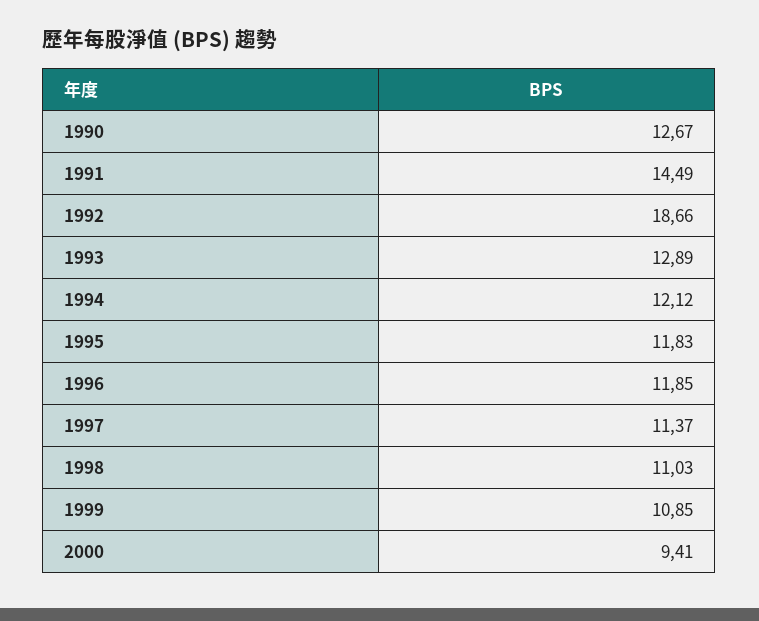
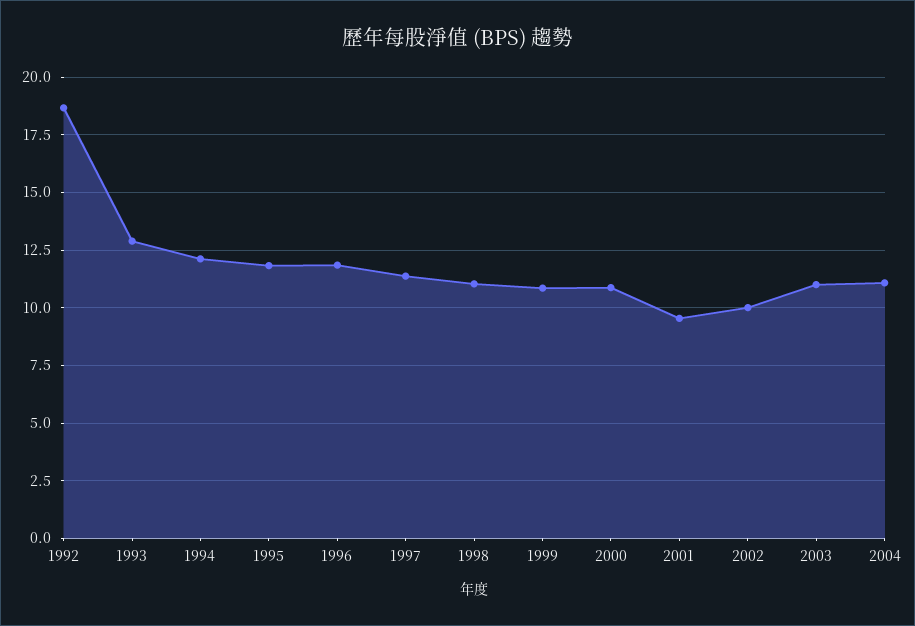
1990: 12.67 -> none
1991: 14.49 -> none
2000: 9.41 -> 11
2001: none -> 9.5
2002: none -> 10
2003: none -> 11
2004: none -> 11

